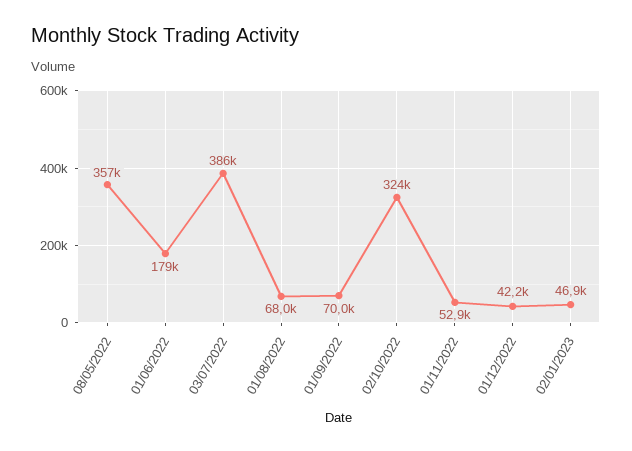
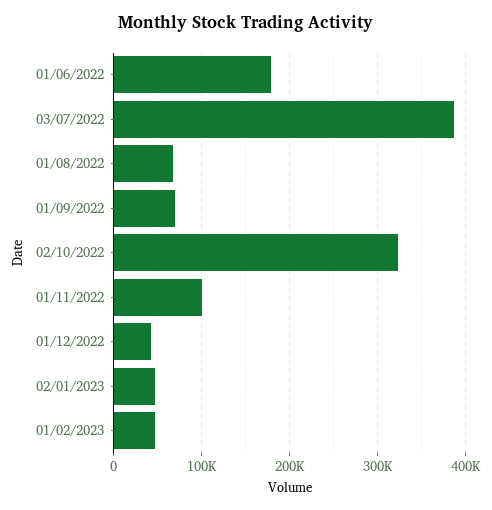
08/05/2022: 357000 -> none
01/11/2022: 52900 -> 100000
01/02/2023: none -> 50000

